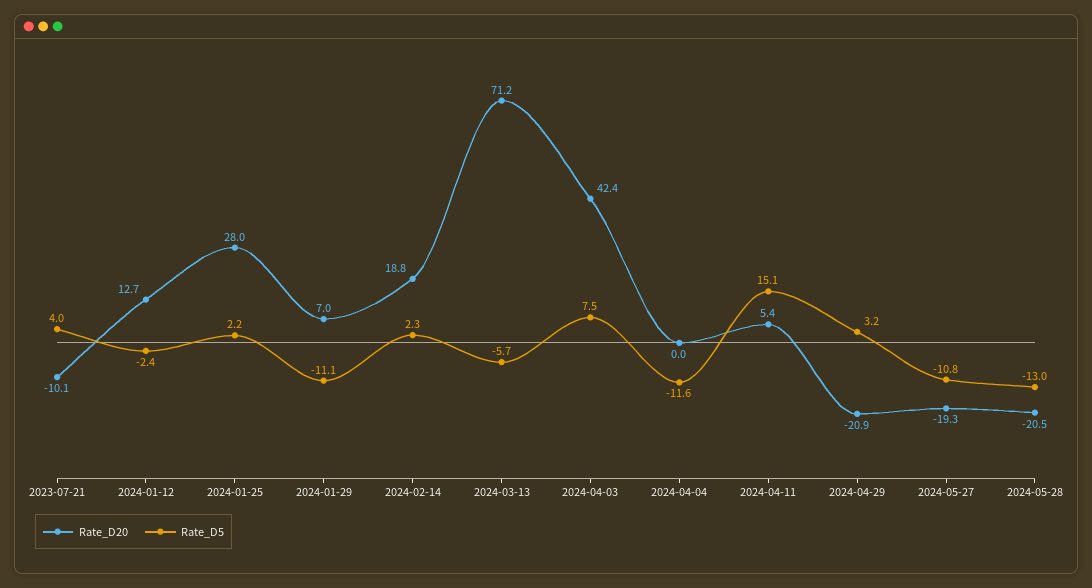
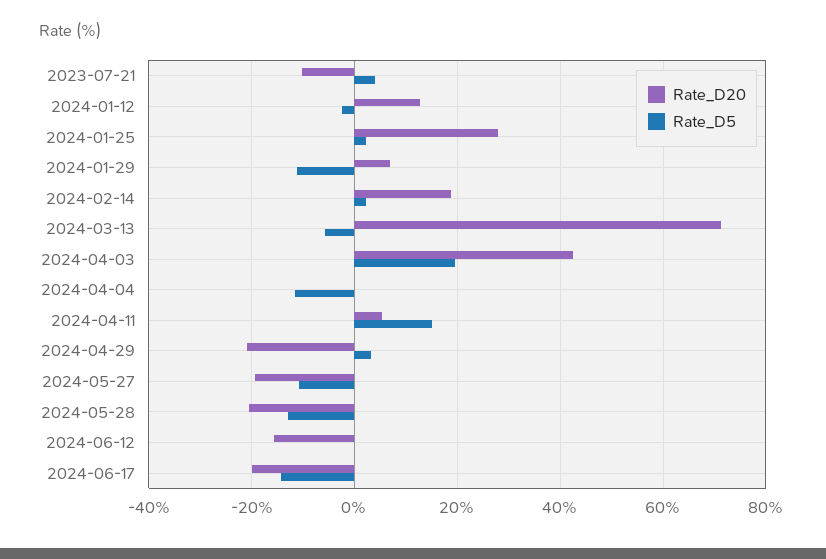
Rate_D5, 2024-04-03: 7.5 -> 20
Rate_D20, 2024-06-12: none -> -16
Rate_D5, 2024-06-12: none -> 0
Rate_D20, 2024-06-17: none -> -20
Rate_D5, 2024-06-17: none -> -14

